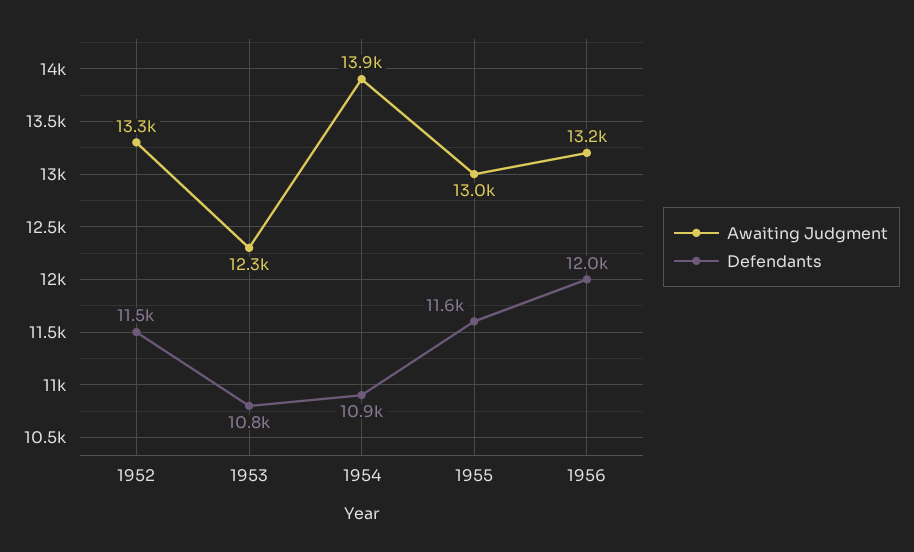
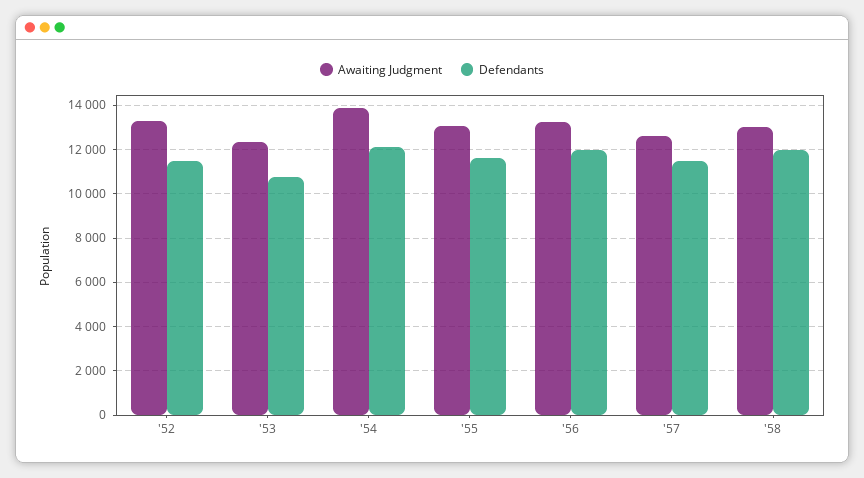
Defendants, 1954: 10900 -> 12000
Awaiting Judgment, '57: none -> 12500
Defendants, '57: none -> 11500
Awaiting Judgment, '58: none -> 13000
Defendants, '58: none -> 12000

